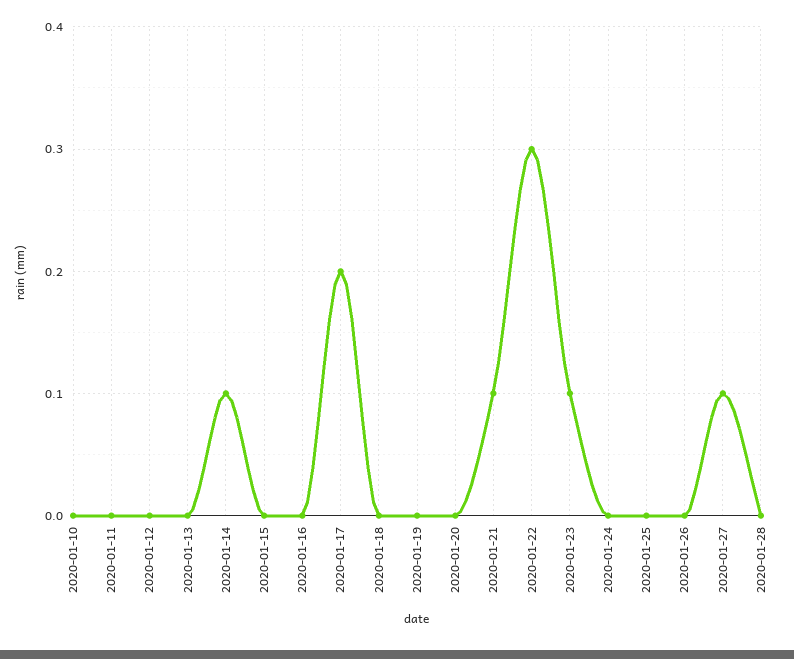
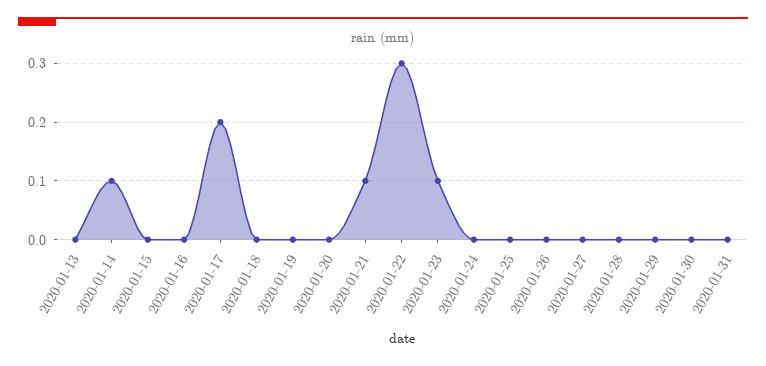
2020-01-10: 0 -> none
2020-01-11: 0 -> none
2020-01-12: 0 -> none
2020-01-27: 0.1 -> 0
2020-01-29: none -> 0
2020-01-30: none -> 0
2020-01-31: none -> 0

